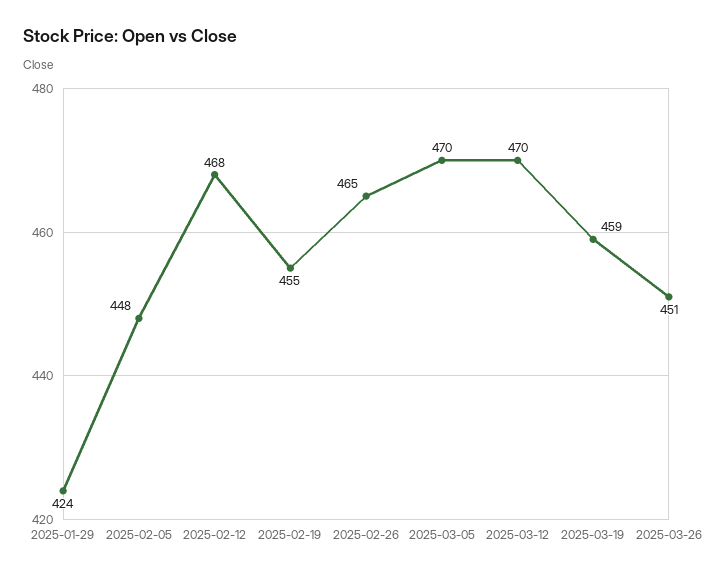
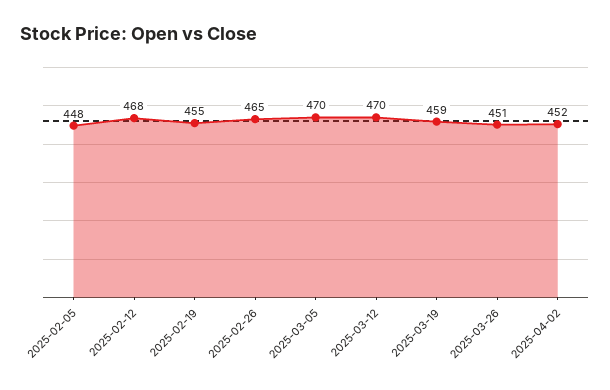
2025-01-29: 424 -> none
2025-04-02: none -> 452

